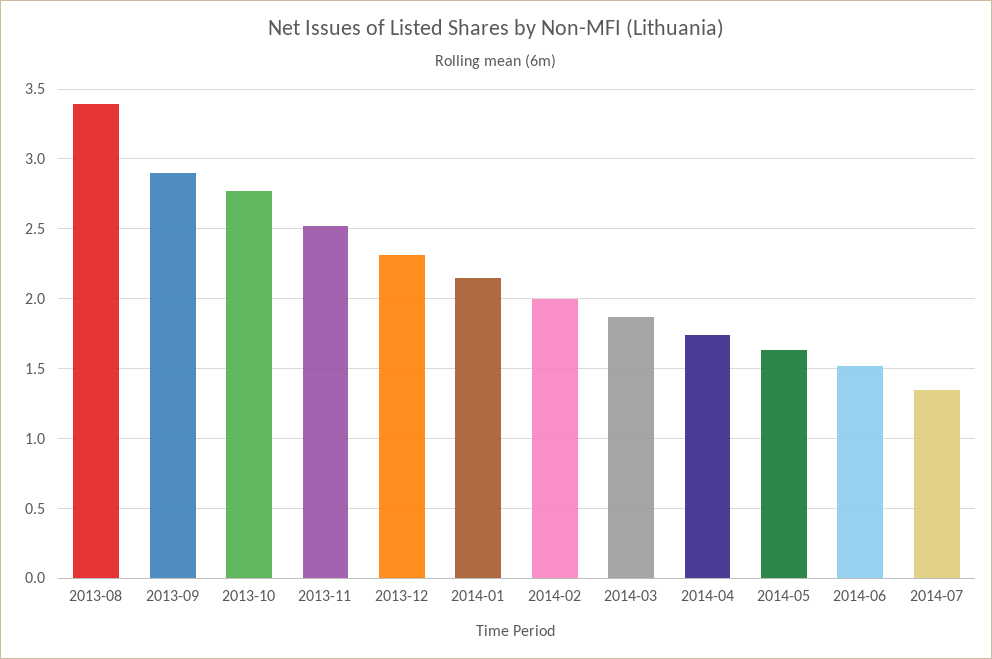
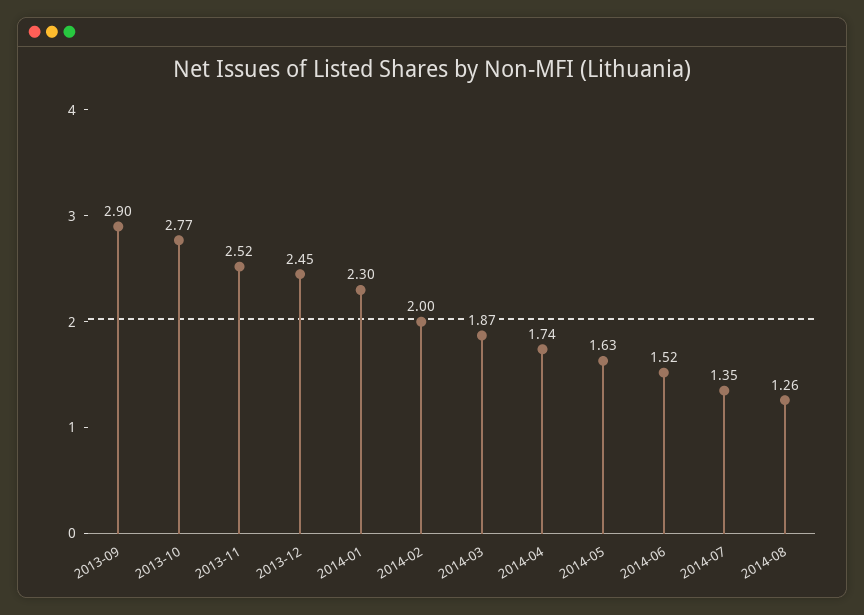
2013-08: 3.4 -> none
2013-12: 2.3 -> 2.45
2014-01: 2.15 -> 2.3
2014-08: none -> 1.26

